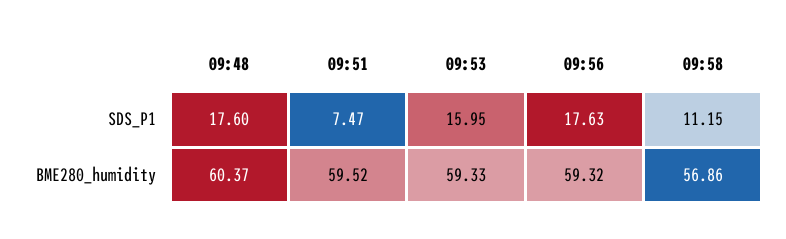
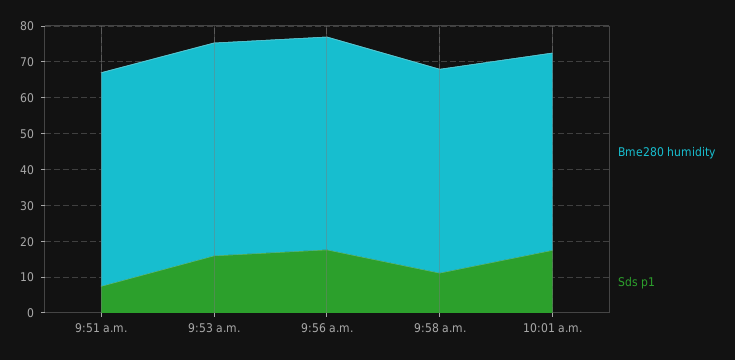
SDS_P1, 09:48: 17.6 -> none
BME280_humidity, 09:48: 60.37 -> none
BME280_humidity, 10:01 a.m.: none -> 55
SDS_P1, 10:01 a.m.: none -> 17.5

